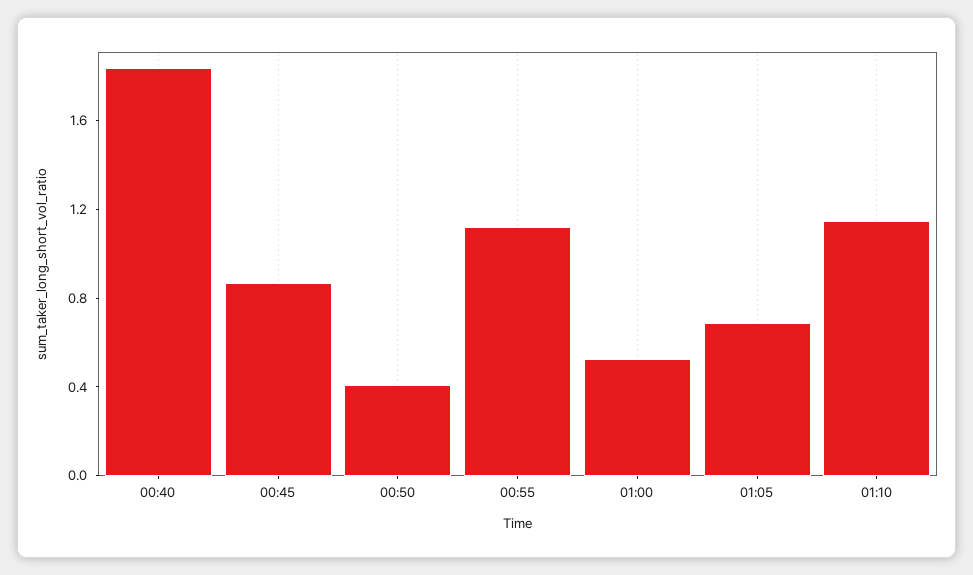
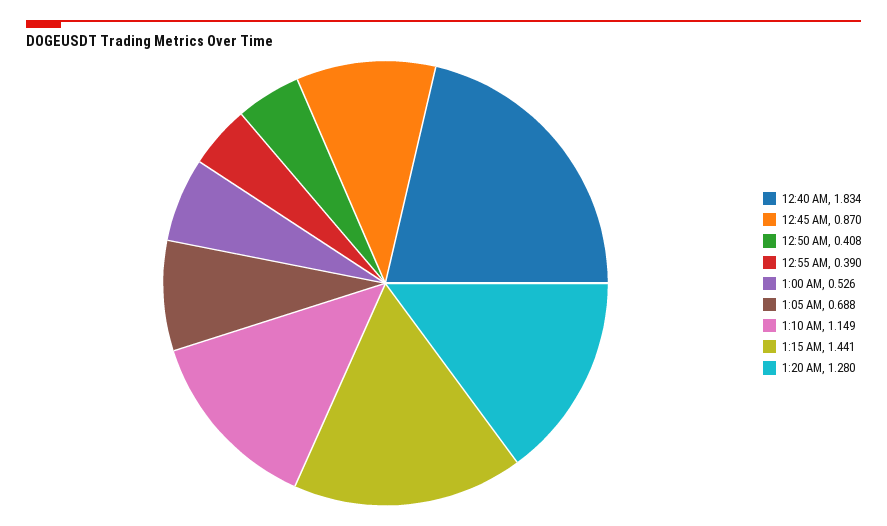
00:55: 1.1 -> 0.39
1:15 AM: none -> 1.441
1:20 AM: none -> 1.28

